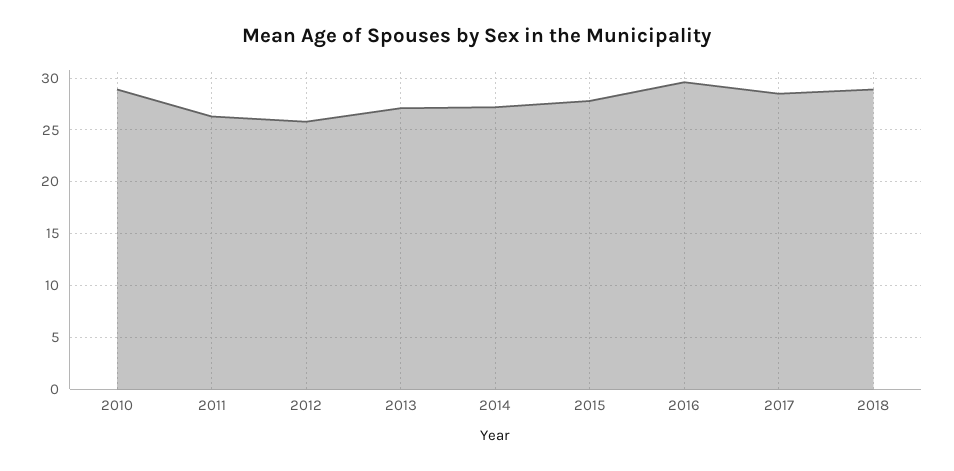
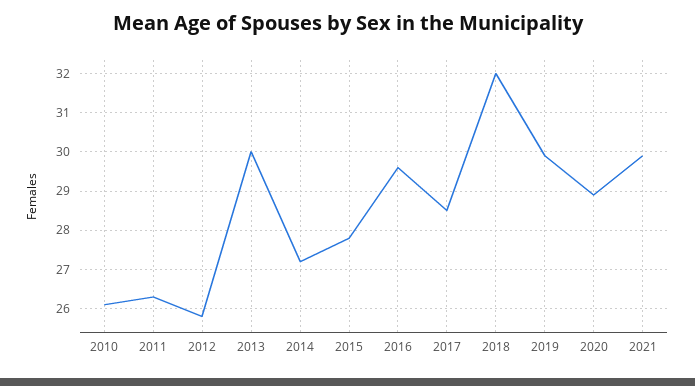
2010: 29 -> 26
2013: 27 -> 30
2018: 29 -> 32
2019: none -> 30
2020: none -> 29
2021: none -> 30

